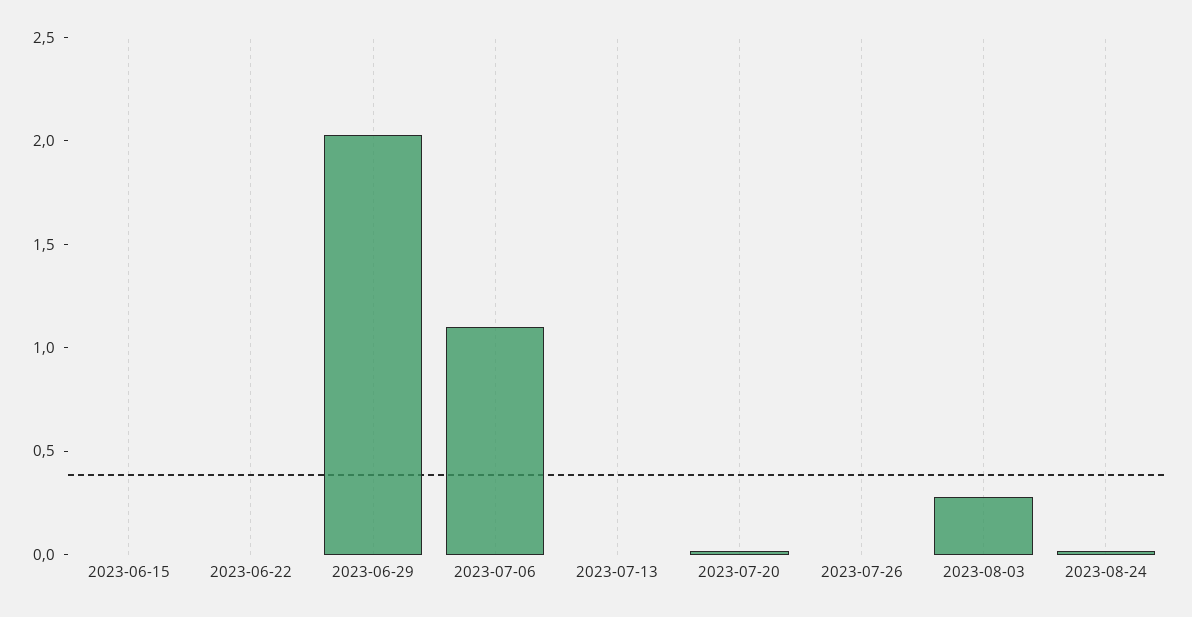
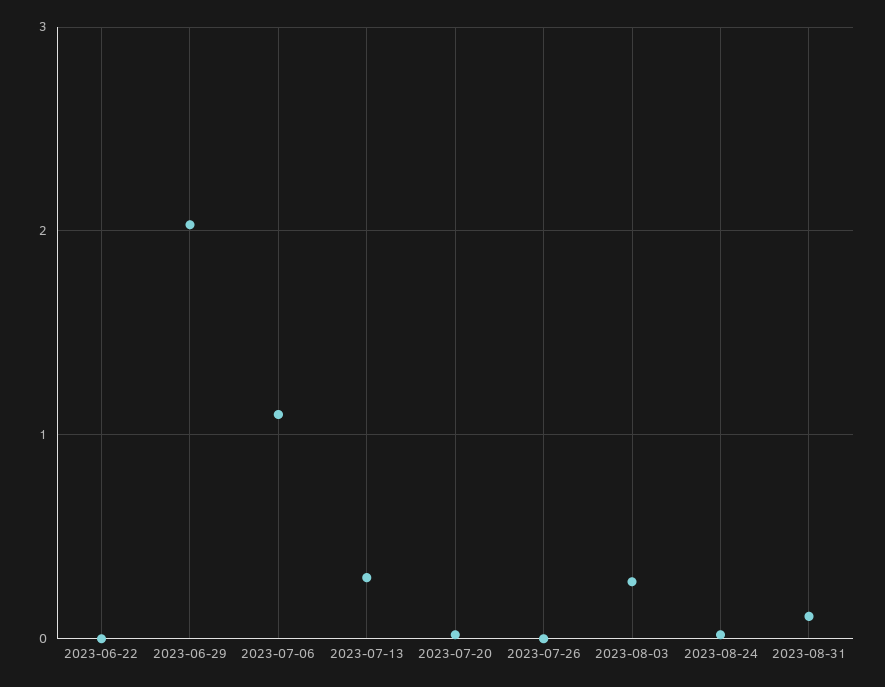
2023-06-15: 0 -> none
2023-07-13: 0 -> 0.3
2023-08-31: none -> 0.1

